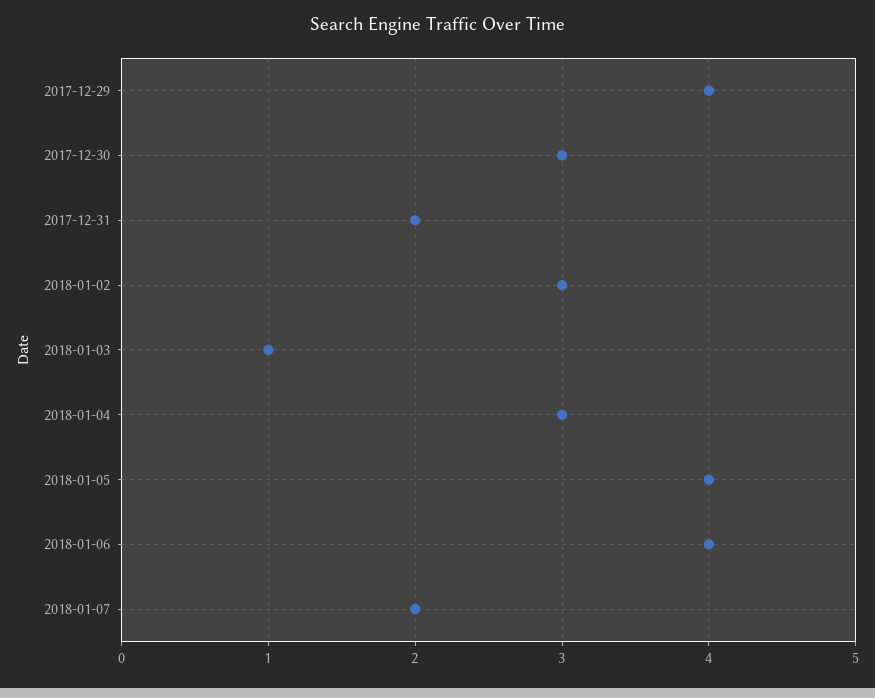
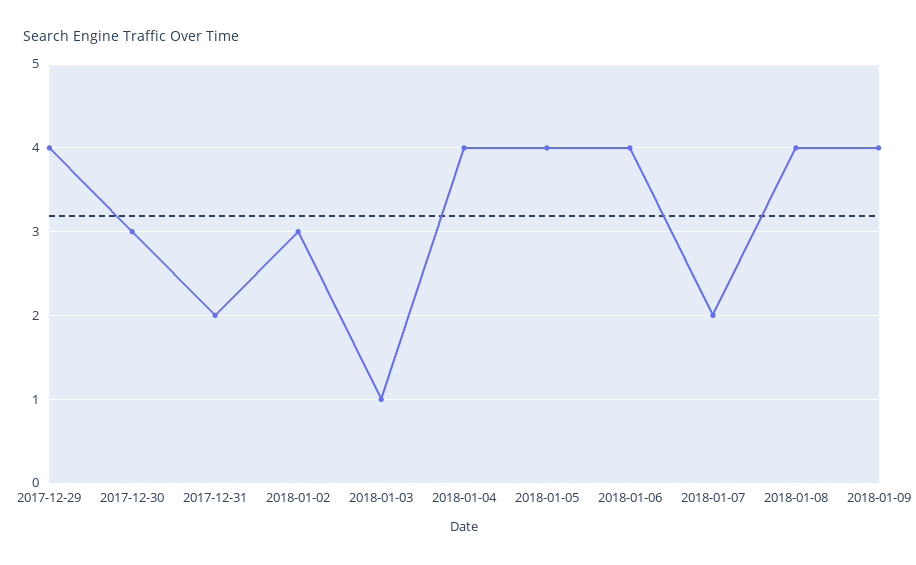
2018-01-04: 3 -> 4
2018-01-08: none -> 4
2018-01-09: none -> 4

